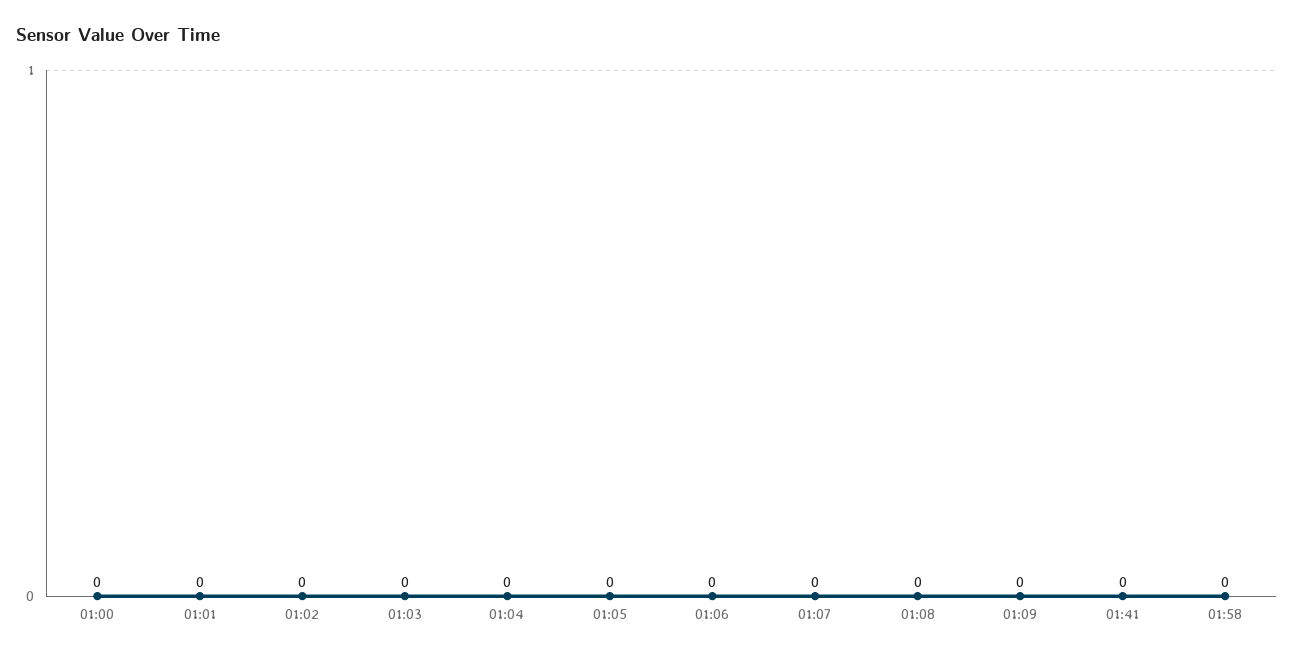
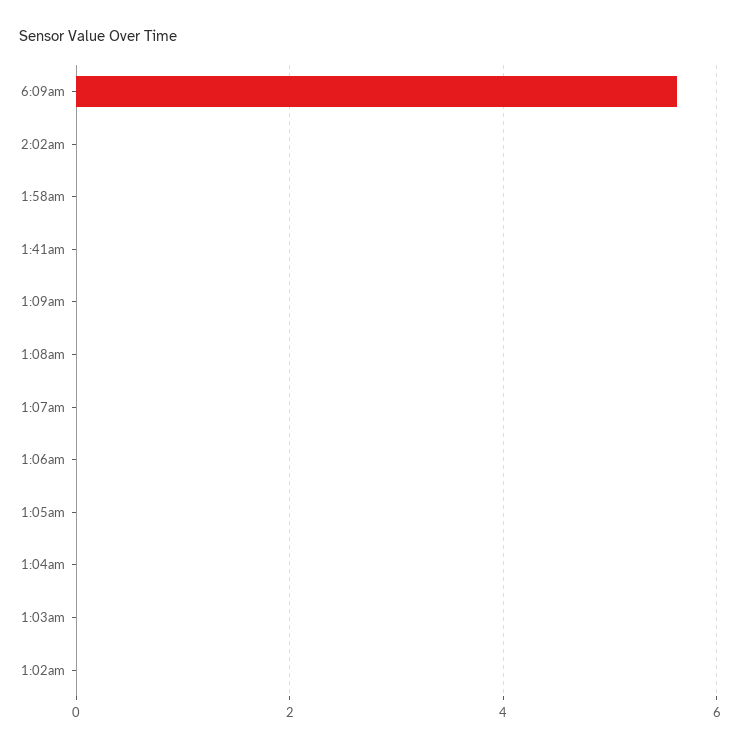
01:00: 0 -> none
01:01: 0 -> none
6:09am: none -> 5.6
2:02am: none -> 0

